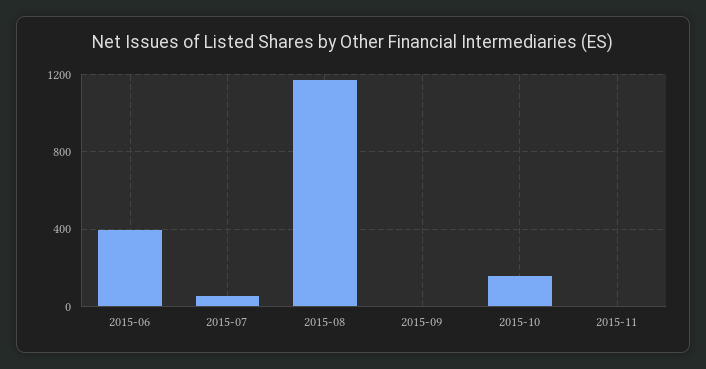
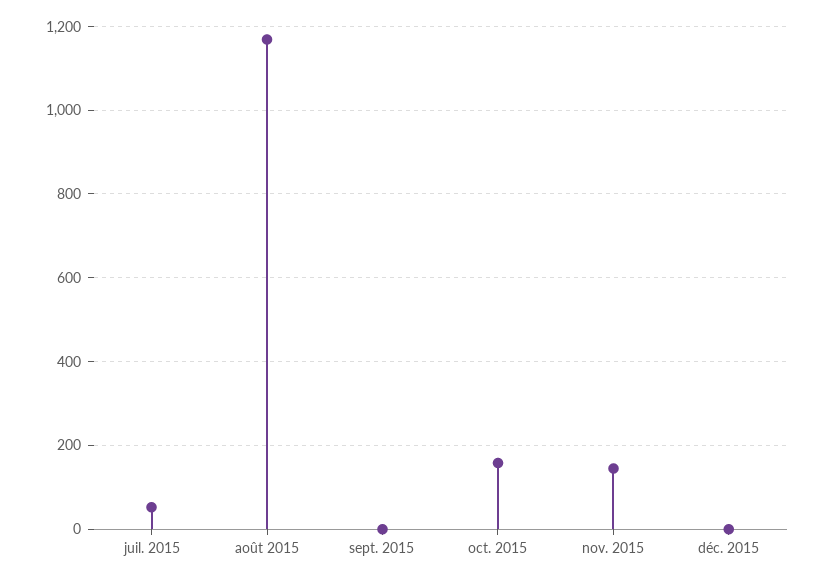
2015-06: 400 -> none
2015-11: 0 -> 140
déc. 2015: none -> 0

